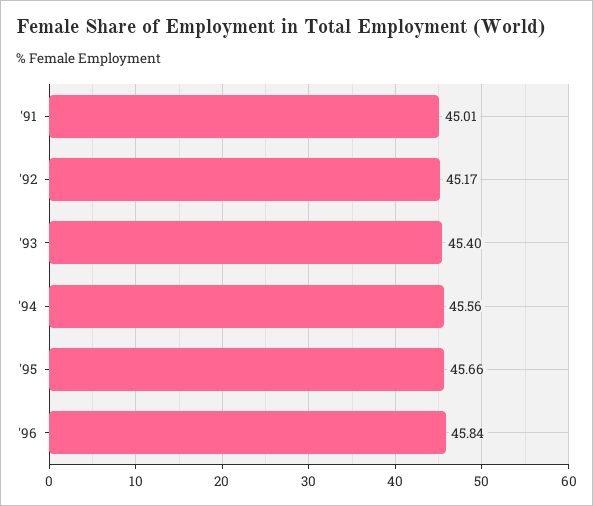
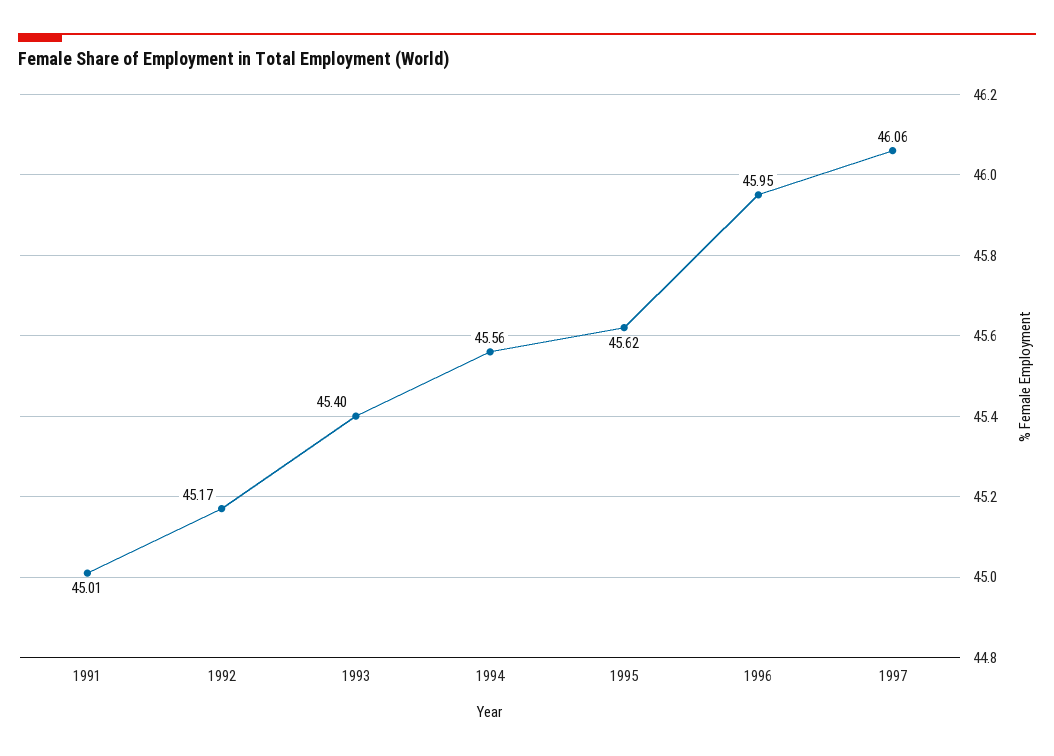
'95: 45.66 -> 45.62
'96: 45.84 -> 45.95
1997: none -> 46.06

